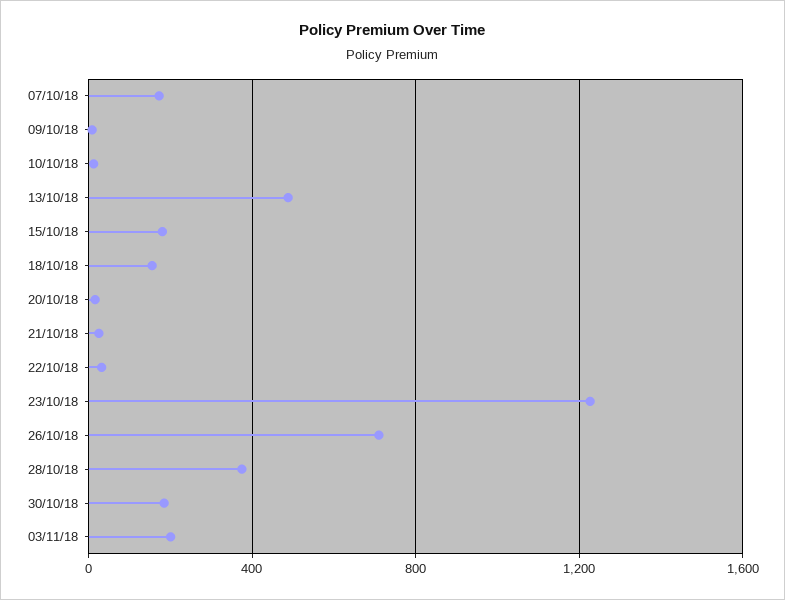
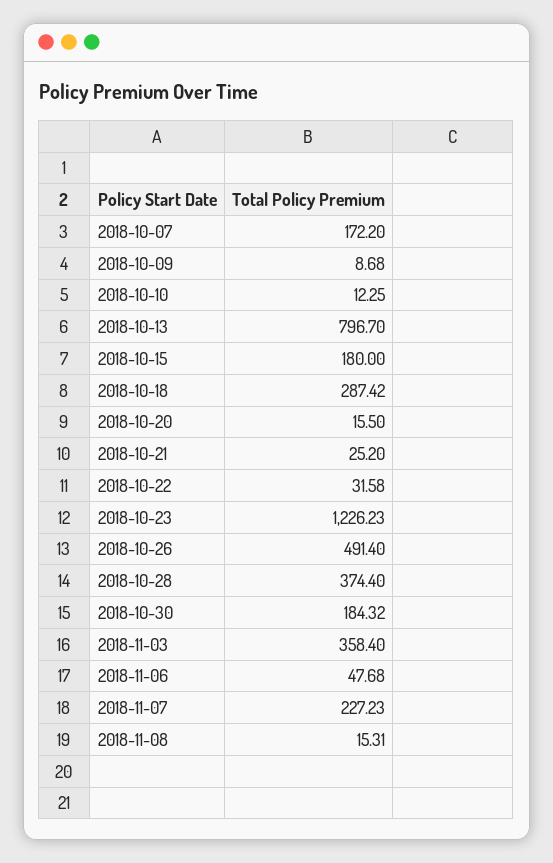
13/10/18: 500 -> 796.7
18/10/18: 150 -> 287.42
26/10/18: 700 -> 491.4
03/11/18: 200 -> 358.4
2018-11-06: none -> 47.68
2018-11-07: none -> 227.23
2018-11-08: none -> 15.31

